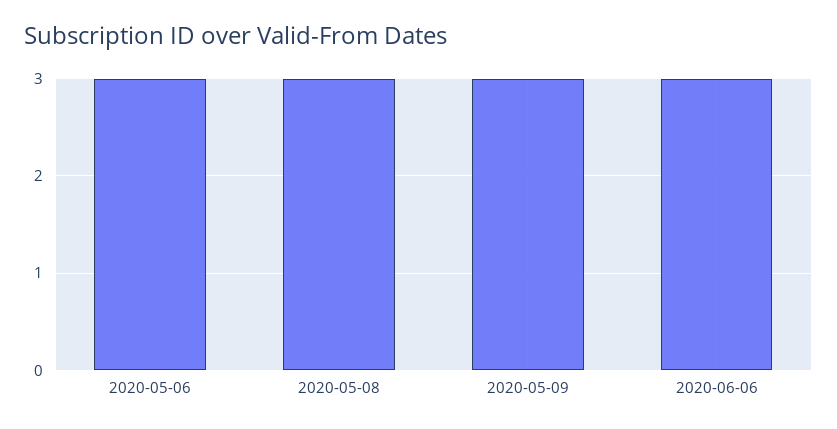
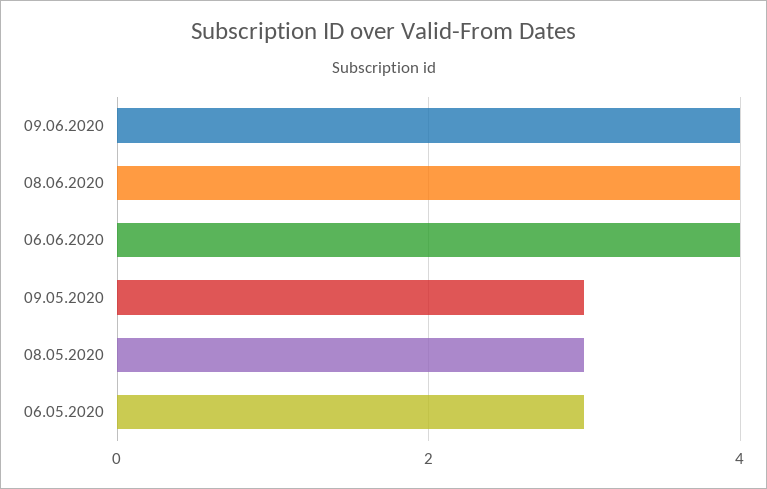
2020-06-06: 3 -> 4
09.06.2020: none -> 4
08.06.2020: none -> 4

